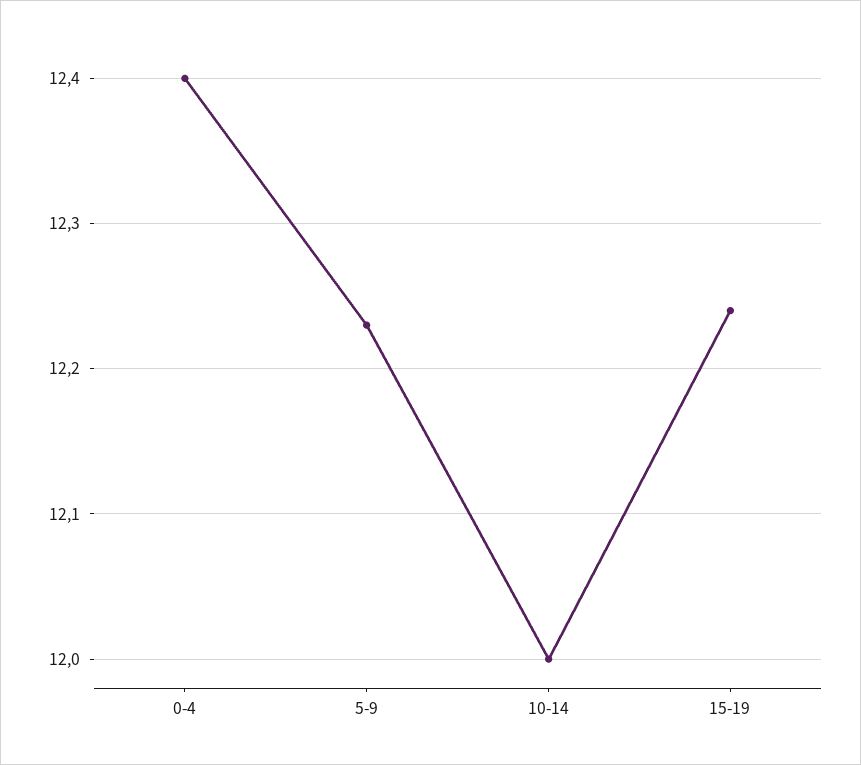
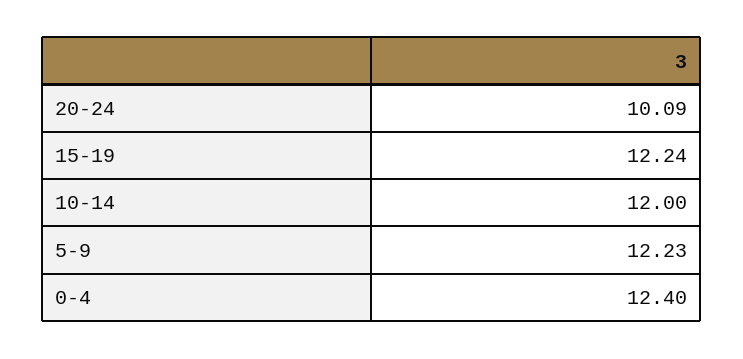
20-24: none -> 10.09

